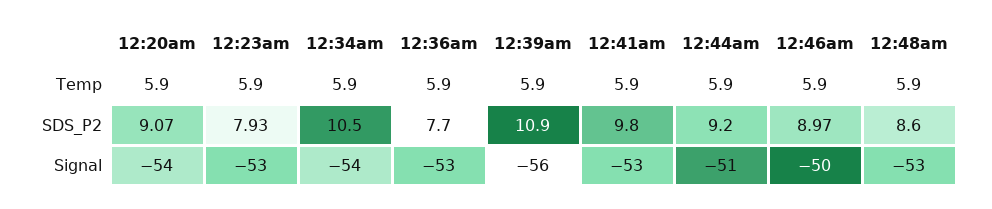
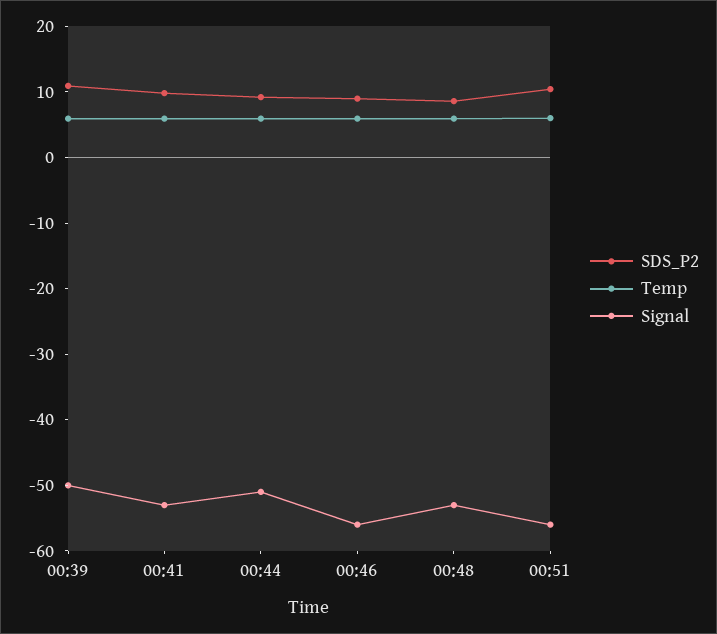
Temp, 12:20am: 5.9 -> none
Temp, 12:23am: 5.9 -> none
Temp, 12:34am: 5.9 -> none
Temp, 12:36am: 5.9 -> none
SDS_P2, 12:20am: 9.07 -> none
SDS_P2, 12:23am: 7.93 -> none
SDS_P2, 12:34am: 10.5 -> none
SDS_P2, 12:36am: 7.7 -> none
Signal, 12:20am: -54 -> none
Signal, 12:23am: -53 -> none
Signal, 12:34am: -54 -> none
Signal, 12:36am: -53 -> none
Signal, 12:39am: -56 -> -50
Signal, 12:46am: -50 -> -56
SDS_P2, 00:51: none -> 10
Temp, 00:51: none -> 6
Signal, 00:51: none -> -56

